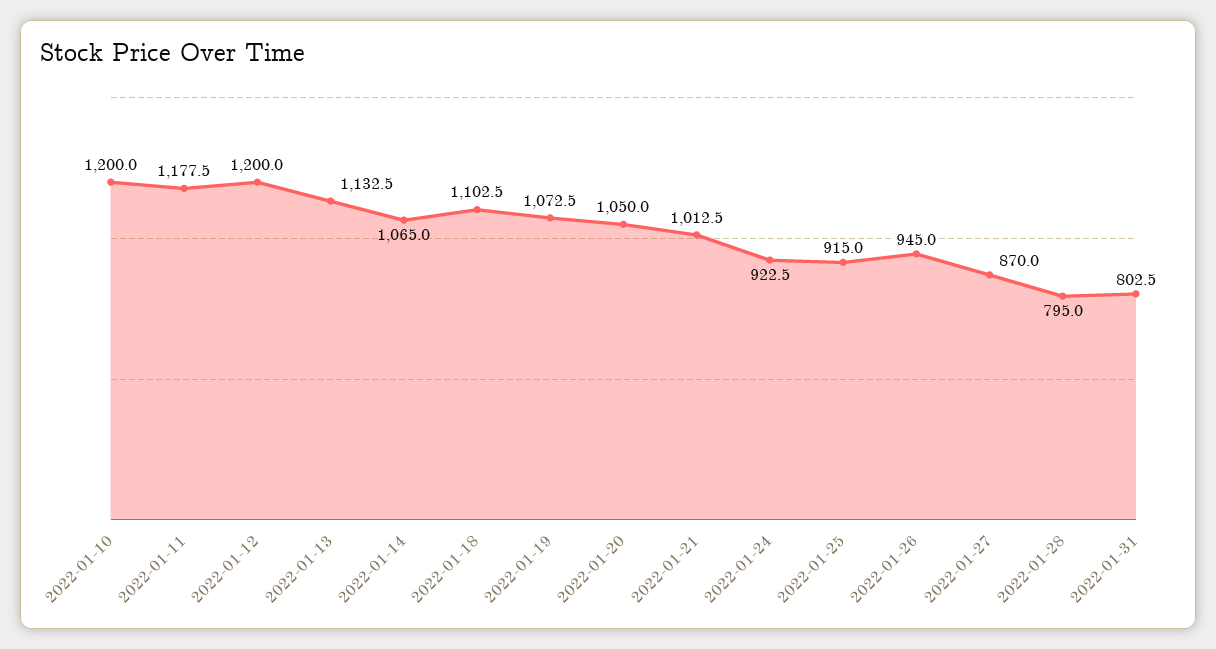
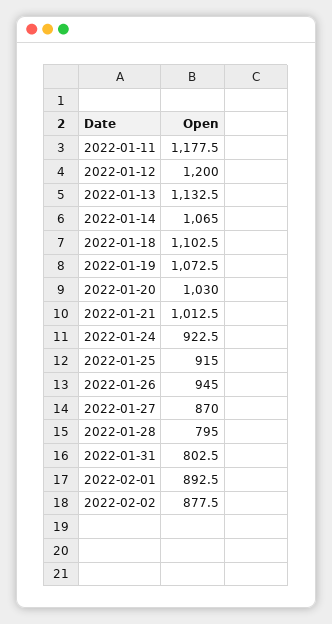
2022-01-10: 1200 -> none
2022-01-20: 1050 -> 1030
2022-02-01: none -> 892.5
2022-02-02: none -> 877.5

